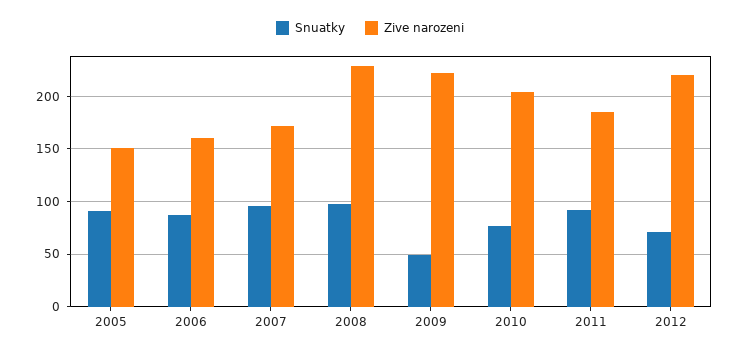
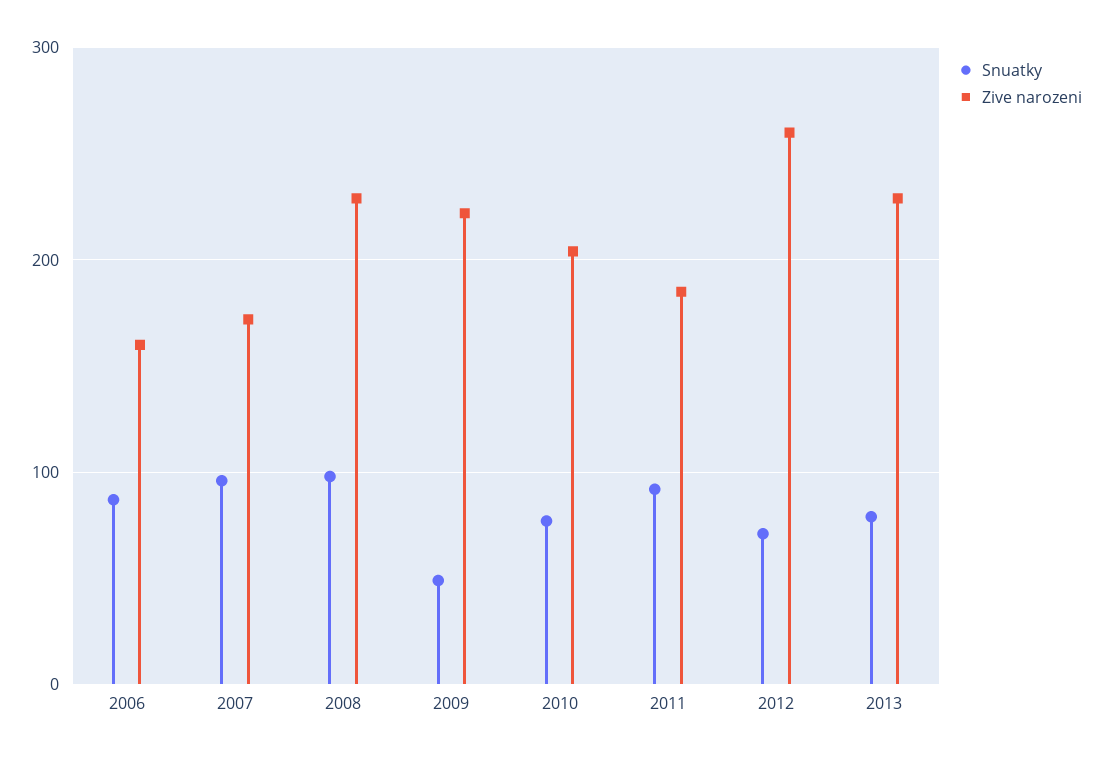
Snuatky, 2005: 90 -> none
Zive narozeni, 2005: 150 -> none
Zive narozeni, 2012: 220 -> 260
Snuatky, 2013: none -> 80
Zive narozeni, 2013: none -> 230

